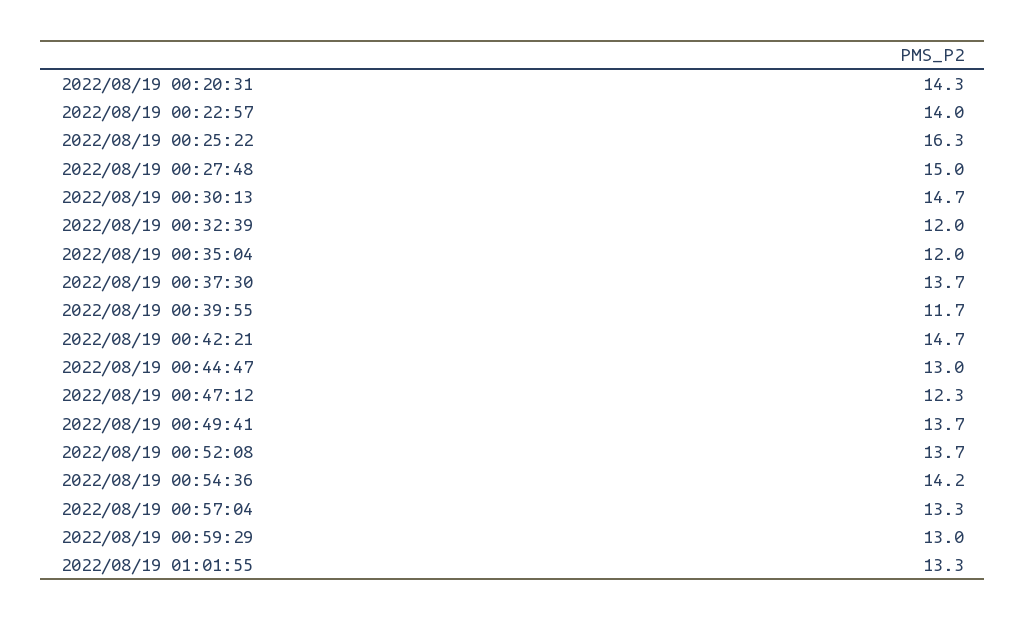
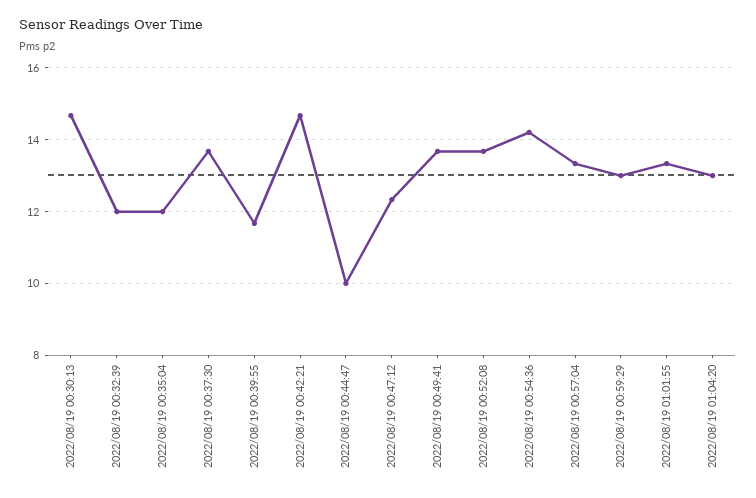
2022/08/19 00:20:31: 14.3 -> none
2022/08/19 00:22:57: 14 -> none
2022/08/19 00:25:22: 16.3 -> none
2022/08/19 00:27:48: 15 -> none
2022/08/19 00:44:47: 13 -> 10
2022/08/19 01:04:20: none -> 13

